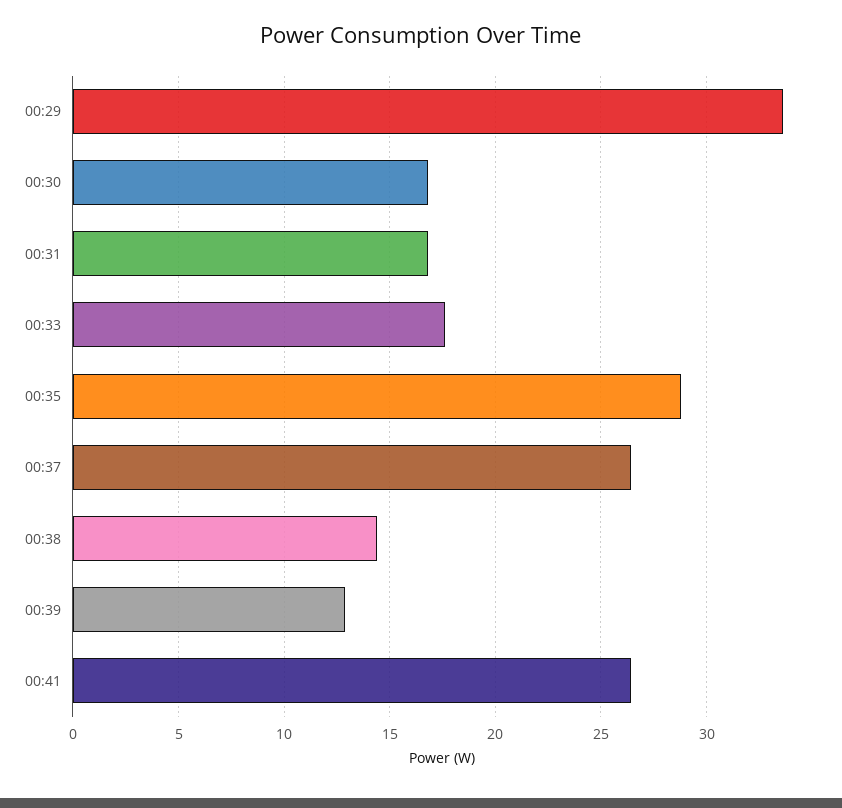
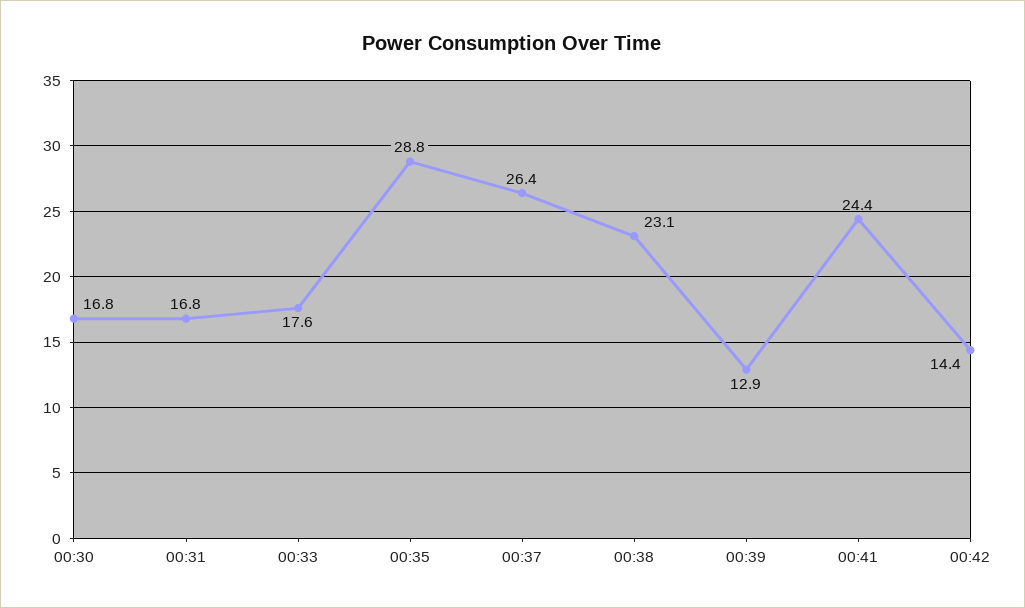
00:29: 33.5 -> none
00:38: 14.5 -> 23.1
00:41: 26.5 -> 24.4
00:42: none -> 14.4

